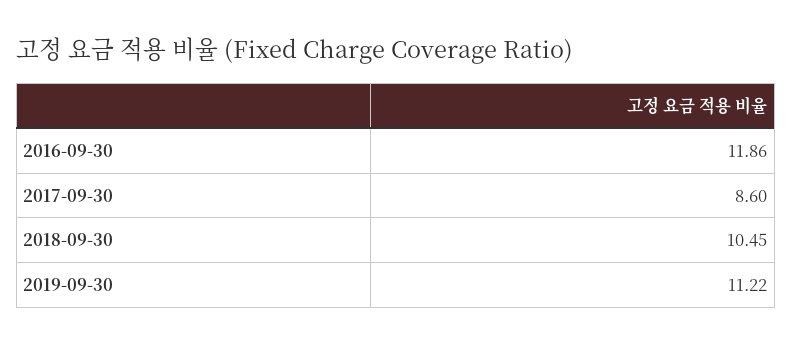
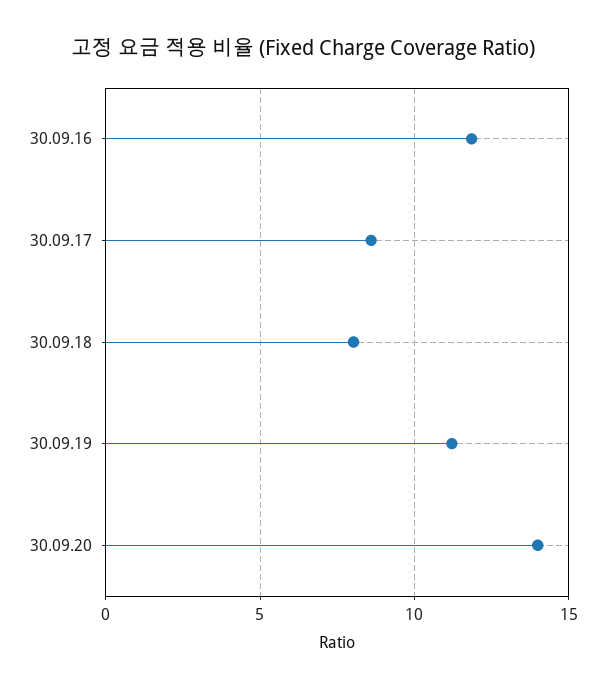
2018-09-30: 10.45 -> 8
30.09.20: none -> 14

